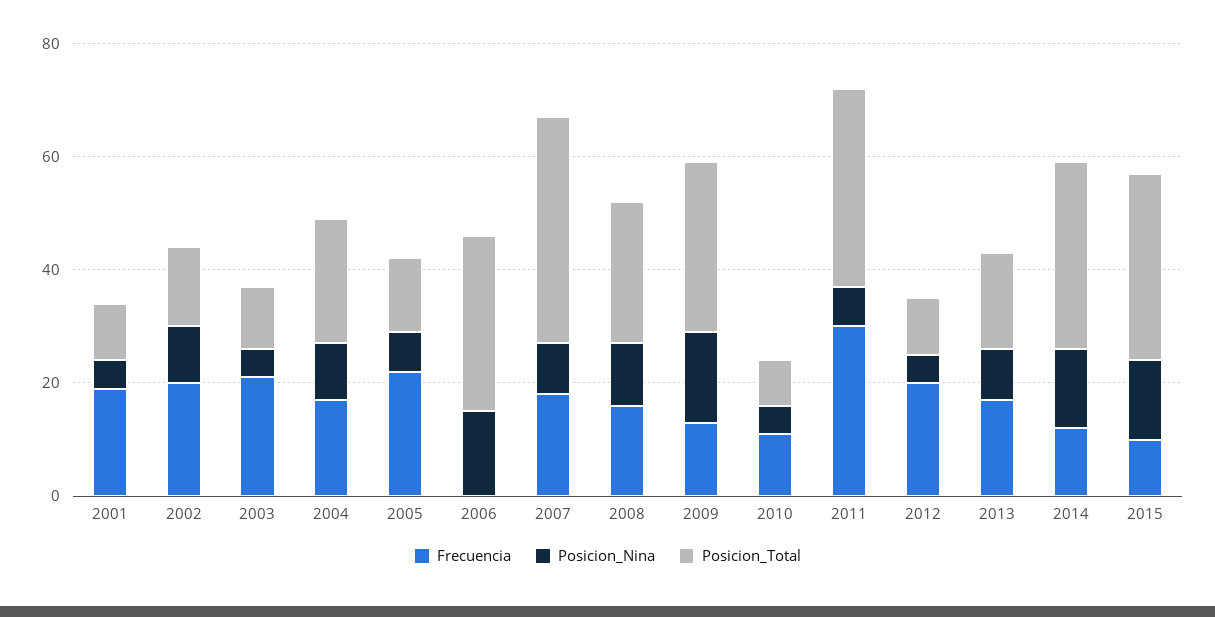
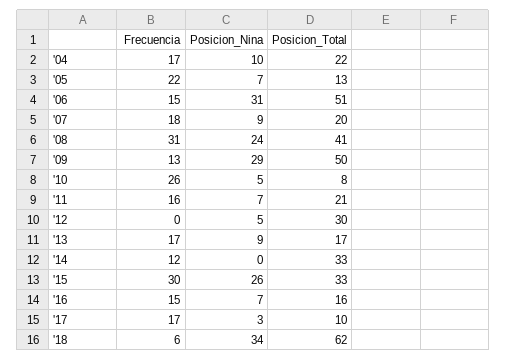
Frecuencia, 2001: 20 -> none
Posicion_Nina, 2001: 5 -> none
Posicion_Total, 2001: 10 -> none
Frecuencia, 2002: 20 -> none
Posicion_Nina, 2002: 10 -> none
Posicion_Total, 2002: 15 -> none
Frecuencia, 2003: 20 -> none
Posicion_Nina, 2003: 5 -> none
Posicion_Total, 2003: 10 -> none
Frecuencia, 2006: 0 -> 15
Posicion_Nina, 2006: 15 -> 31
Posicion_Total, 2006: 30 -> 51
Posicion_Total, 2007: 40 -> 20
Frecuencia, 2008: 15 -> 31
Posicion_Nina, 2008: 10 -> 24
Posicion_Total, 2008: 25 -> 41
Posicion_Nina, 2009: 15 -> 29
Posicion_Total, 2009: 30 -> 50
Frecuencia, 2010: 10 -> 26
Frecuencia, 2011: 30 -> 16
Posicion_Total, 2011: 35 -> 21
Frecuencia, 2012: 20 -> 0
Posicion_Total, 2012: 10 -> 30
Posicion_Nina, 2014: 15 -> 0
Frecuencia, 2015: 10 -> 30
Posicion_Nina, 2015: 15 -> 26
Frecuencia, '16: none -> 15
Posicion_Nina, '16: none -> 7
Posicion_Total, '16: none -> 16
Frecuencia, '17: none -> 17
Posicion_Nina, '17: none -> 3
Posicion_Total, '17: none -> 10
Frecuencia, '18: none -> 6
Posicion_Nina, '18: none -> 34
Posicion_Total, '18: none -> 62

